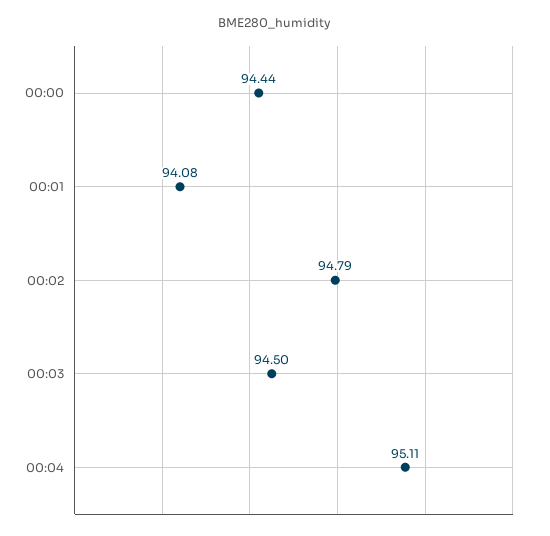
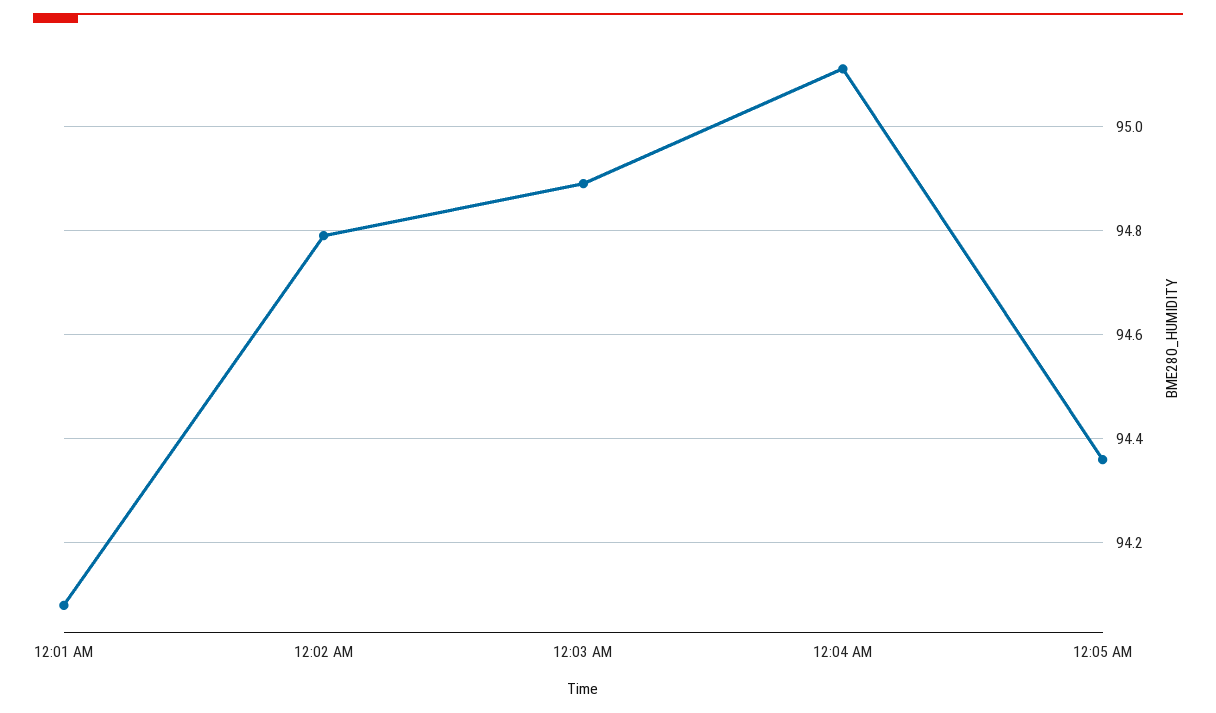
00:00: 94.44 -> none
00:03: 94.5 -> 94.9
12:05 AM: none -> 94.35

